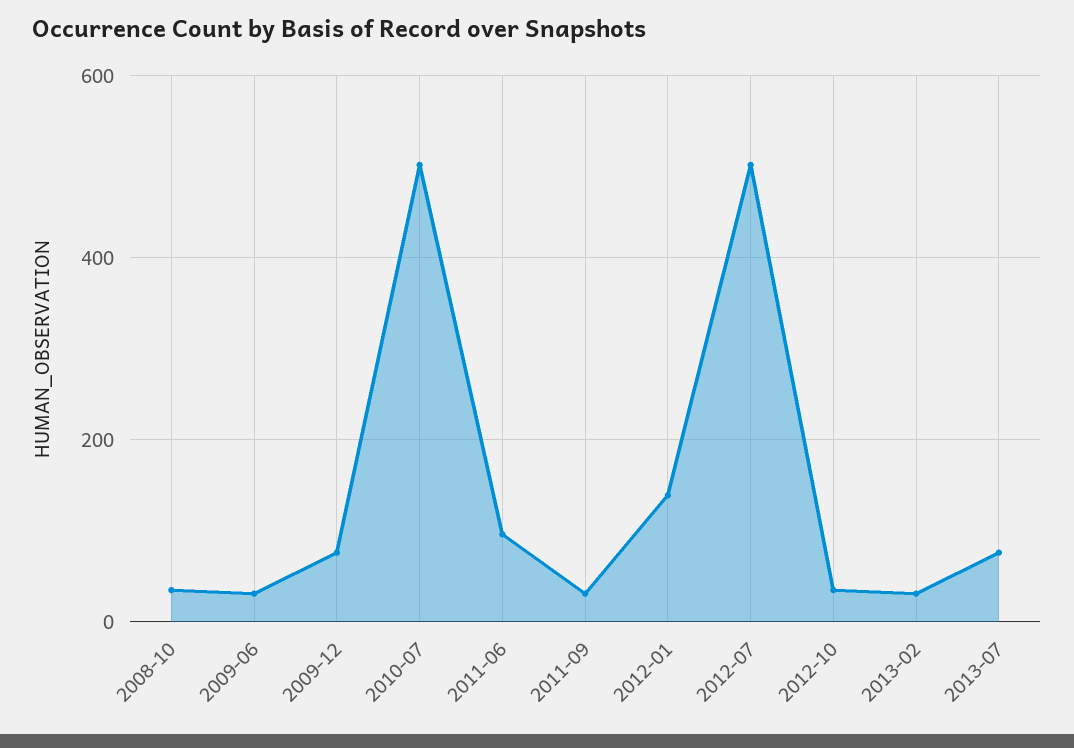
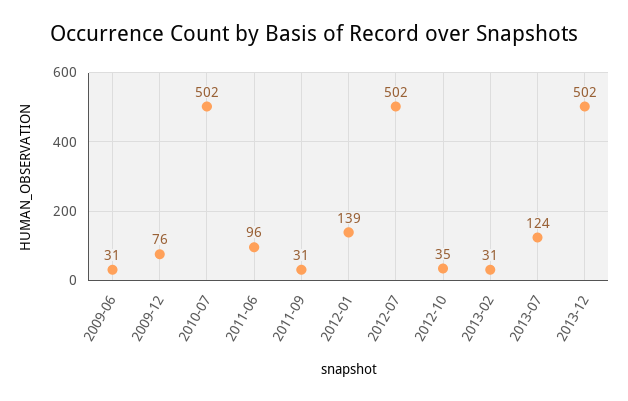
2008-10: 40 -> none
2013-07: 80 -> 124
2013-12: none -> 502

